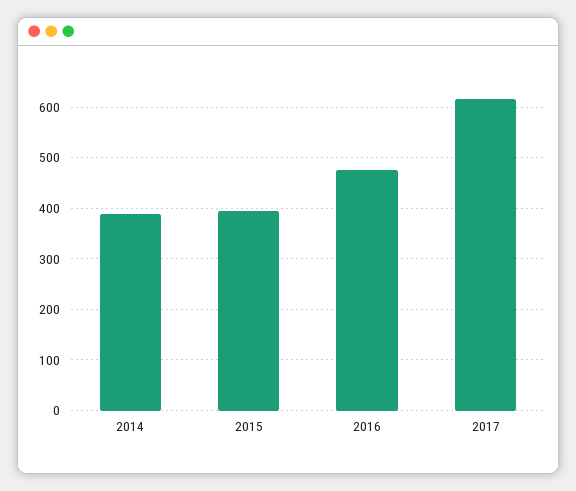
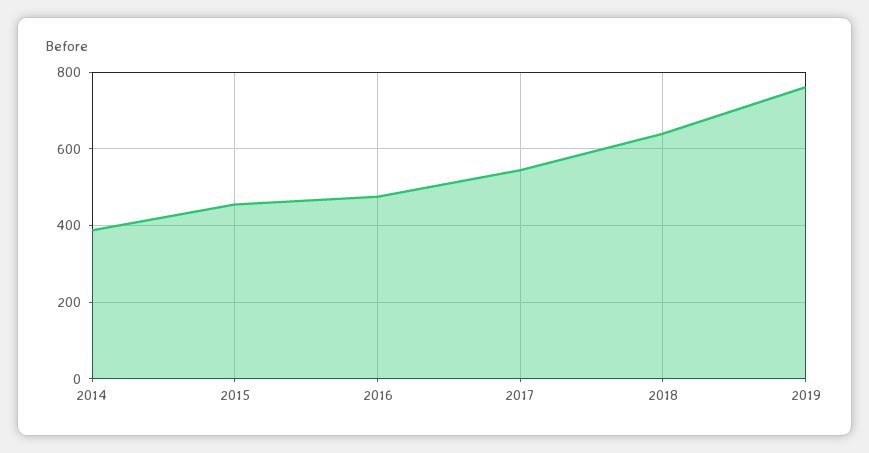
2015: 400 -> 460
2017: 620 -> 540
2018: none -> 640
2019: none -> 760

